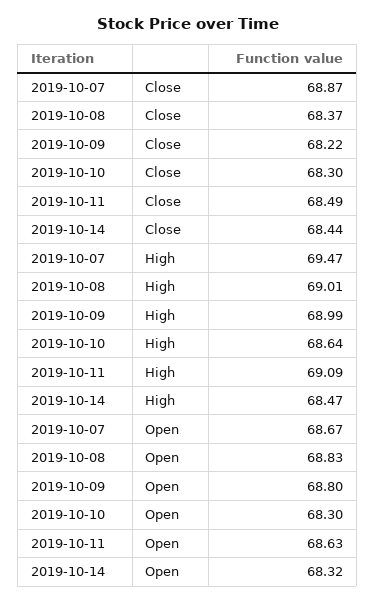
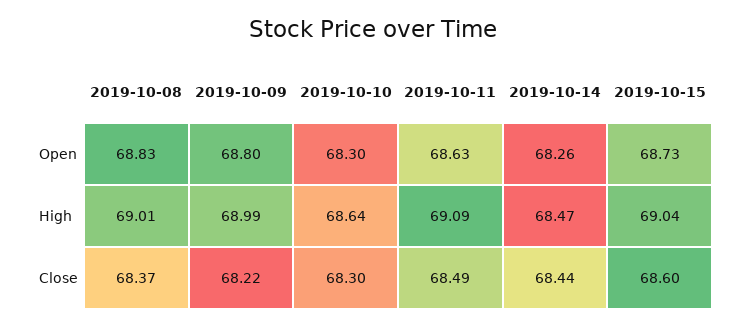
2019-10-07, Close: 68.87 -> none
2019-10-07, High: 69.47 -> none
2019-10-07, Open: 68.67 -> none
2019-10-14, Open: 68.32 -> 68.26
2019-10-15, Open: none -> 68.73
2019-10-15, High: none -> 69.04
2019-10-15, Close: none -> 68.6

